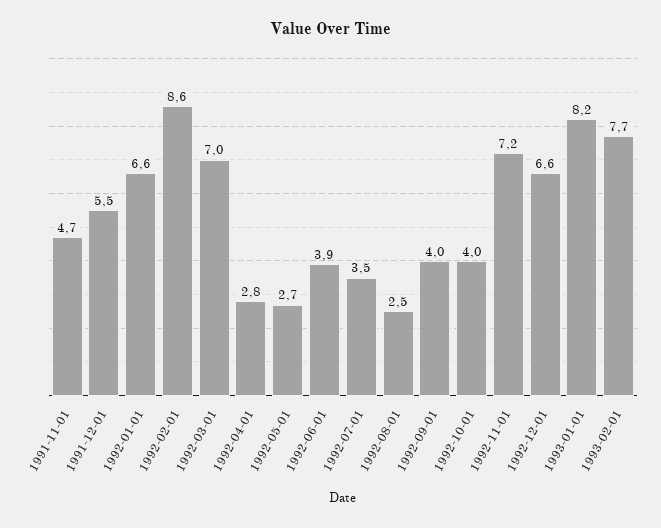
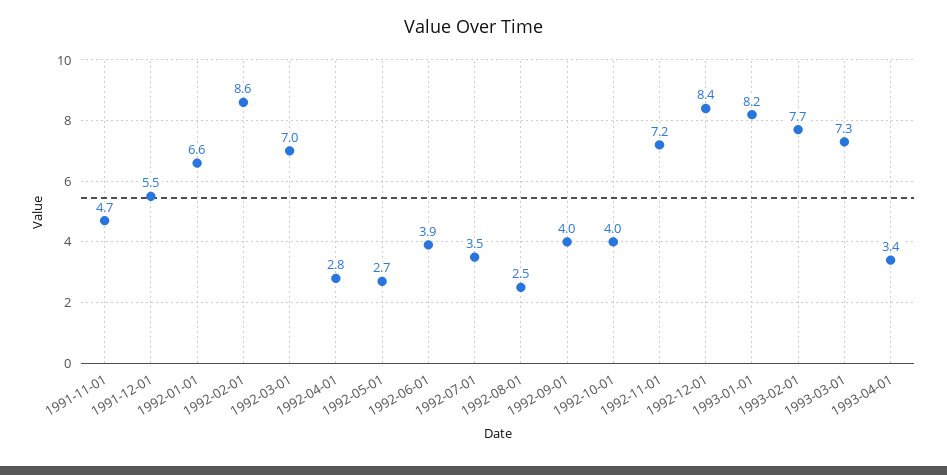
1992-12-01: 6.6 -> 8.4
1993-03-01: none -> 7.3
1993-04-01: none -> 3.4

